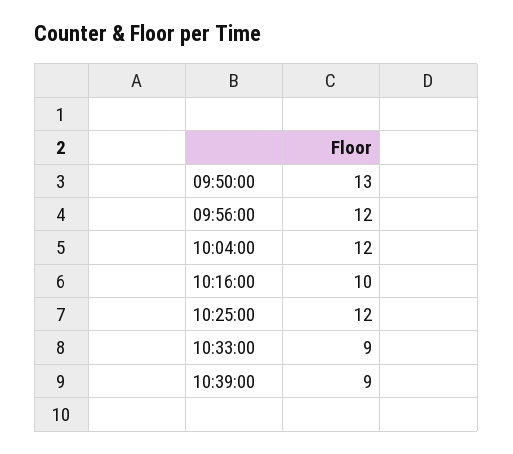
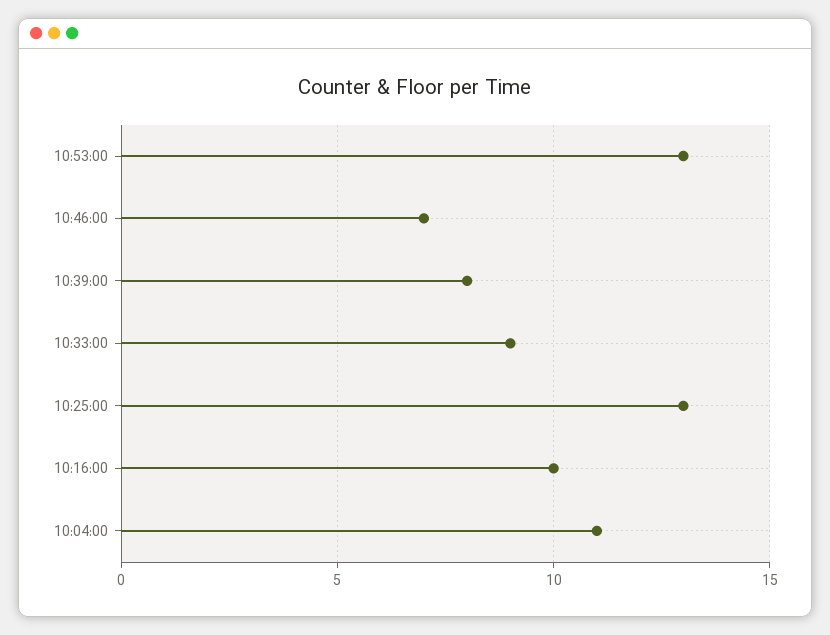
09:50:00: 13 -> none
09:56:00: 12 -> none
10:04:00: 12 -> 11
10:25:00: 12 -> 13
10:39:00: 9 -> 8
10:53:00: none -> 13
10:46:00: none -> 7

